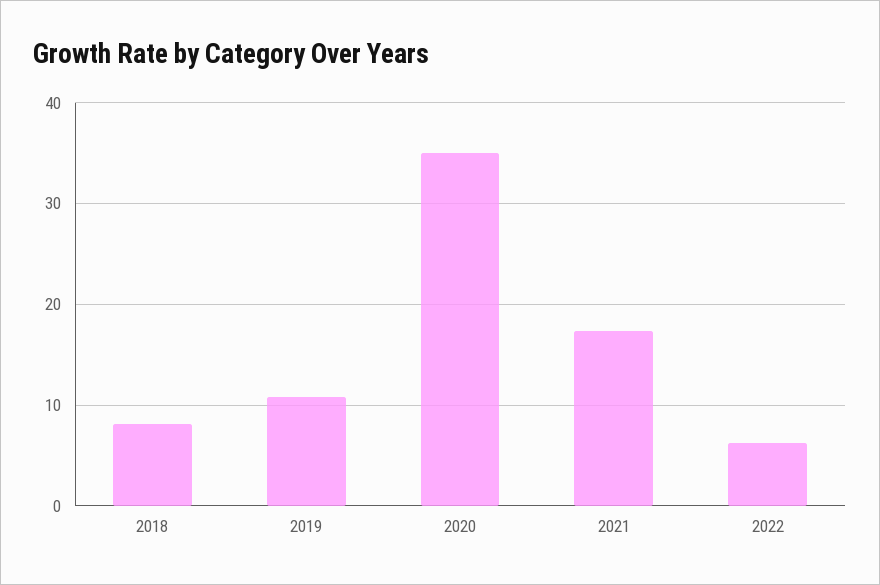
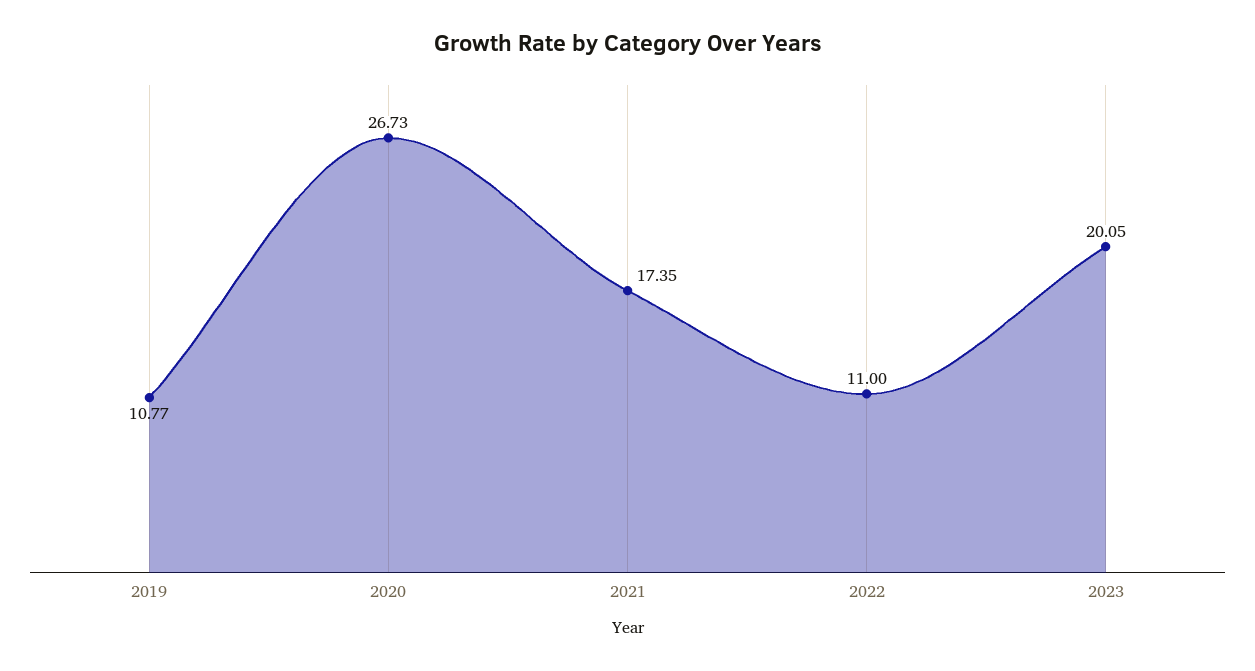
2018: 8 -> none
2020: 35 -> 26.73
2022: 6 -> 11
2023: none -> 20.05

